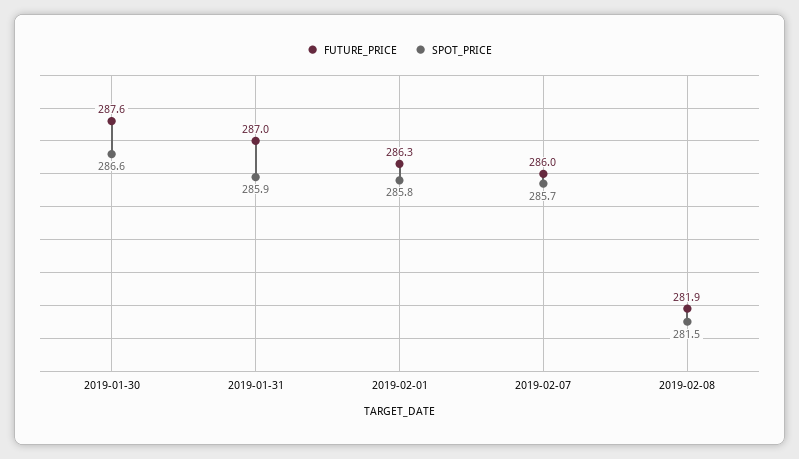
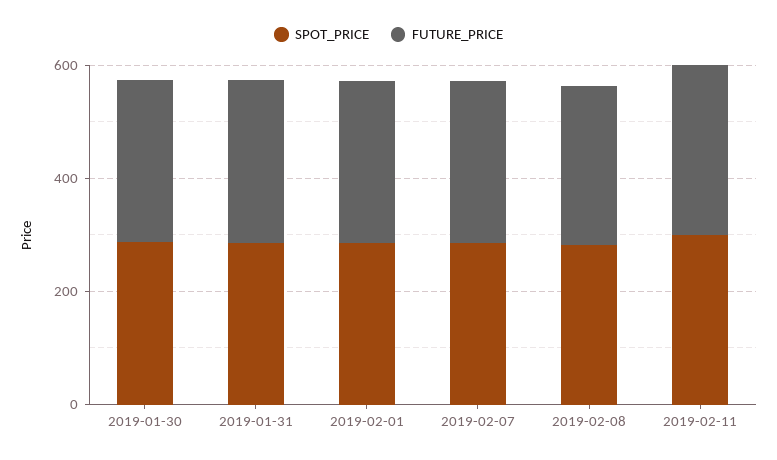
SPOT_PRICE, 2019-02-11: none -> 300
FUTURE_PRICE, 2019-02-11: none -> 300

